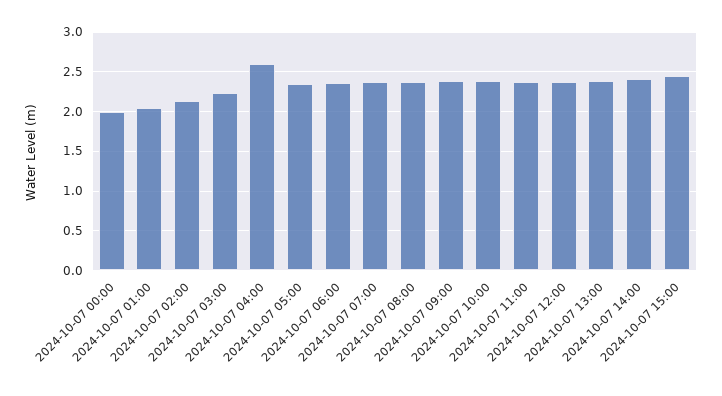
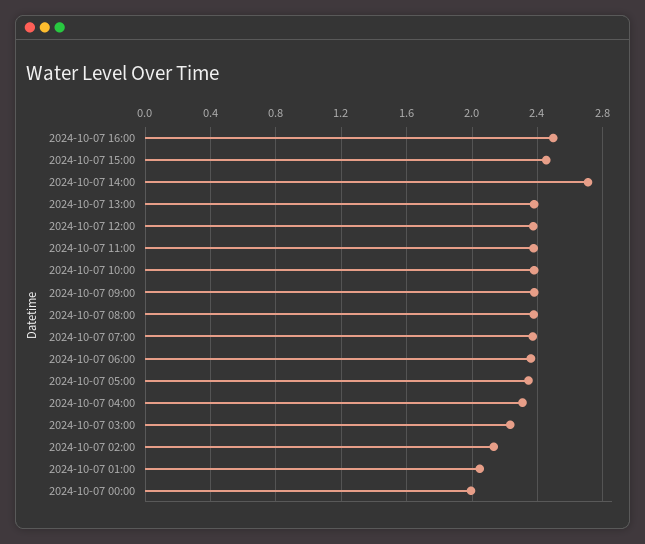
2024-10-07 04:00: 2.6 -> 2.3
2024-10-07 14:00: 2.4 -> 2.7
2024-10-07 16:00: none -> 2.5

